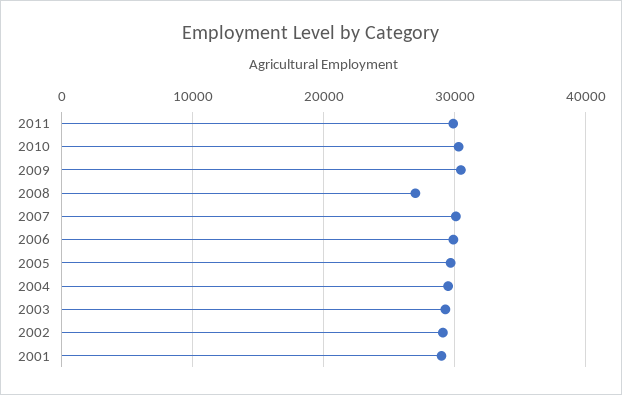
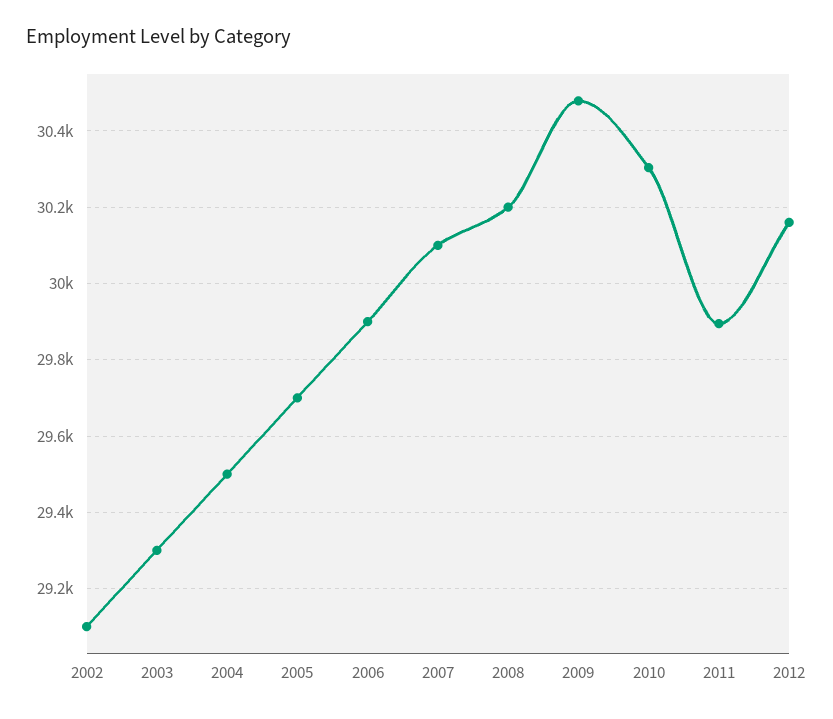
2008: 27000 -> 30200
2001: 29000 -> none
2012: none -> 30160

